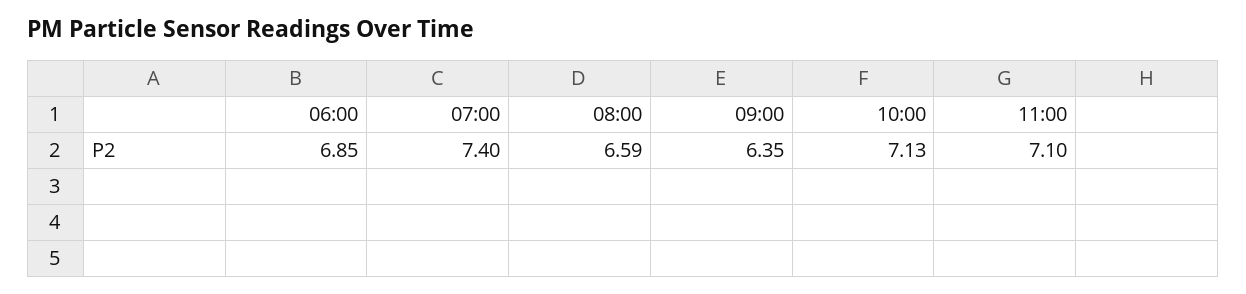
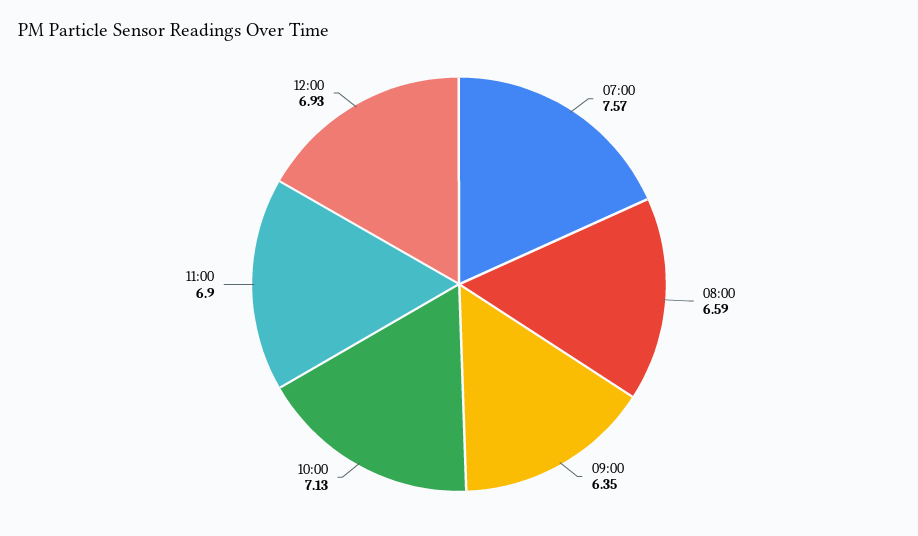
06:00: 6.85 -> none
07:00: 7.4 -> 7.57
11:00: 7.1 -> 6.9
12:00: none -> 6.93

